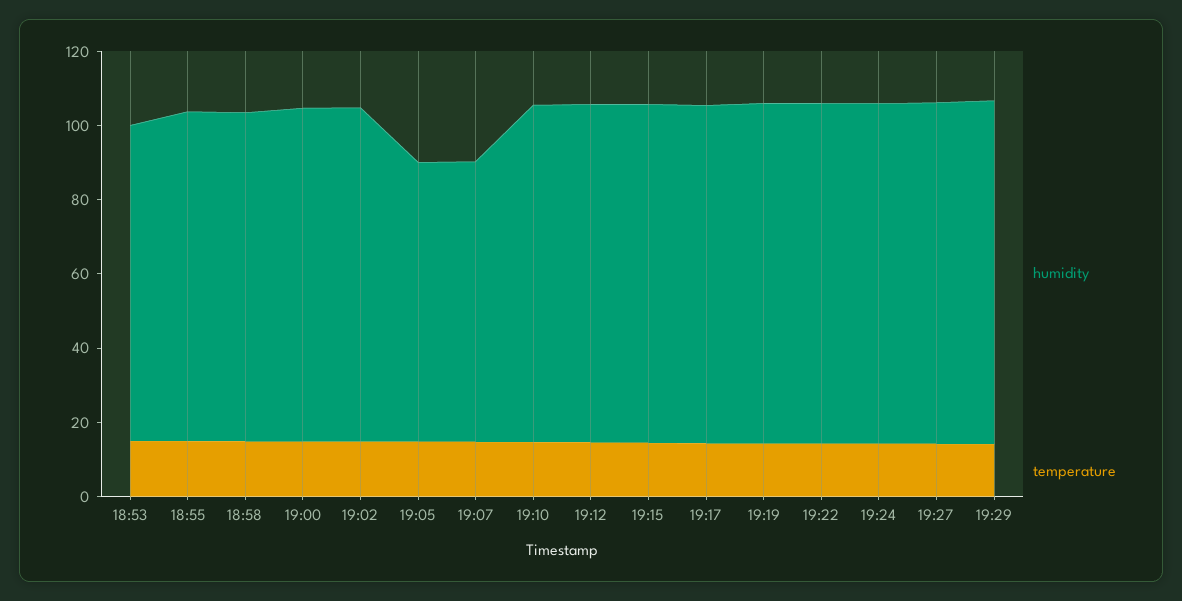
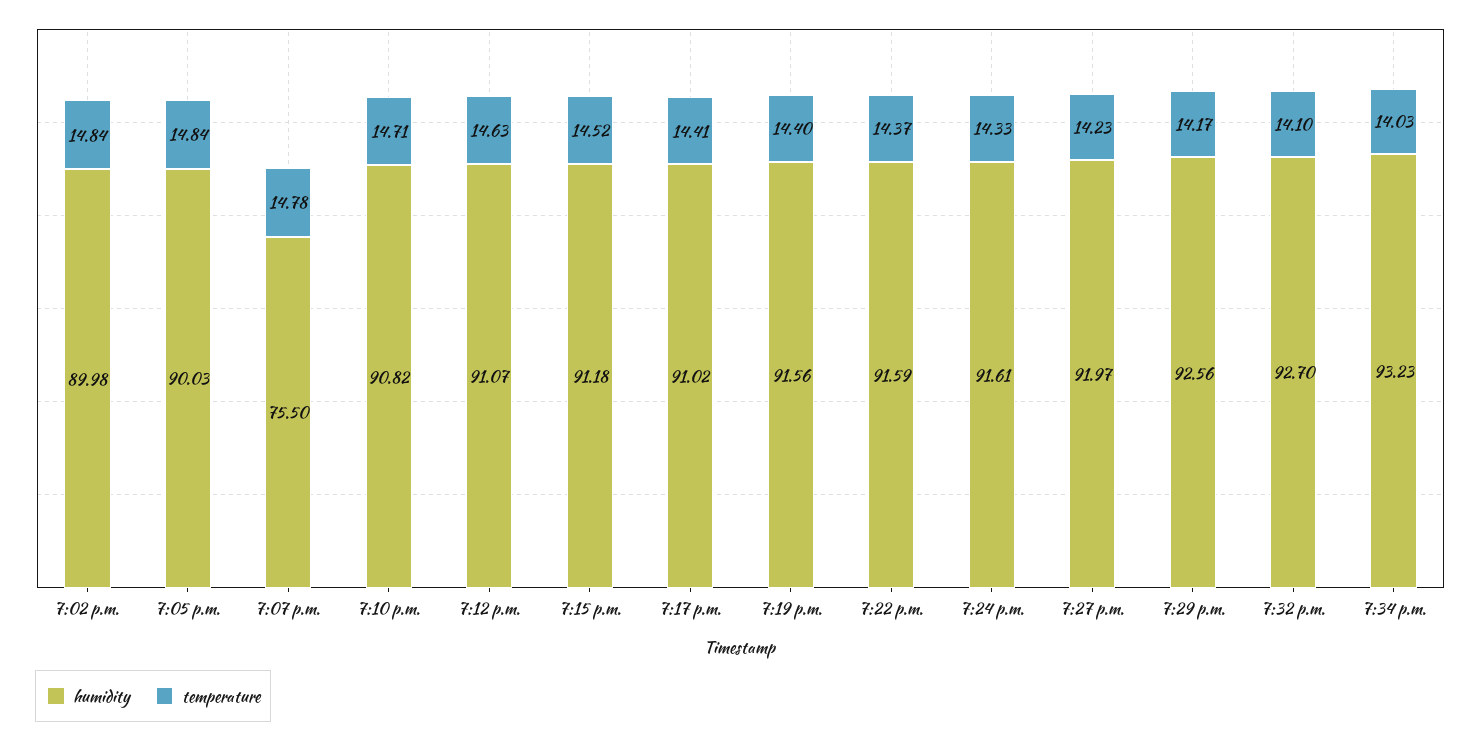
humidity, 18:53: 85 -> none
temperature, 18:53: 15 -> none
humidity, 18:55: 90 -> none
temperature, 18:55: 15 -> none
humidity, 18:58: 90 -> none
temperature, 18:58: 15 -> none
humidity, 19:00: 90 -> none
temperature, 19:00: 15 -> none
humidity, 19:05: 75 -> 90.03
humidity, 7:32 p.m.: none -> 92.7
temperature, 7:32 p.m.: none -> 14.1
humidity, 7:34 p.m.: none -> 93.23
temperature, 7:34 p.m.: none -> 14.03

